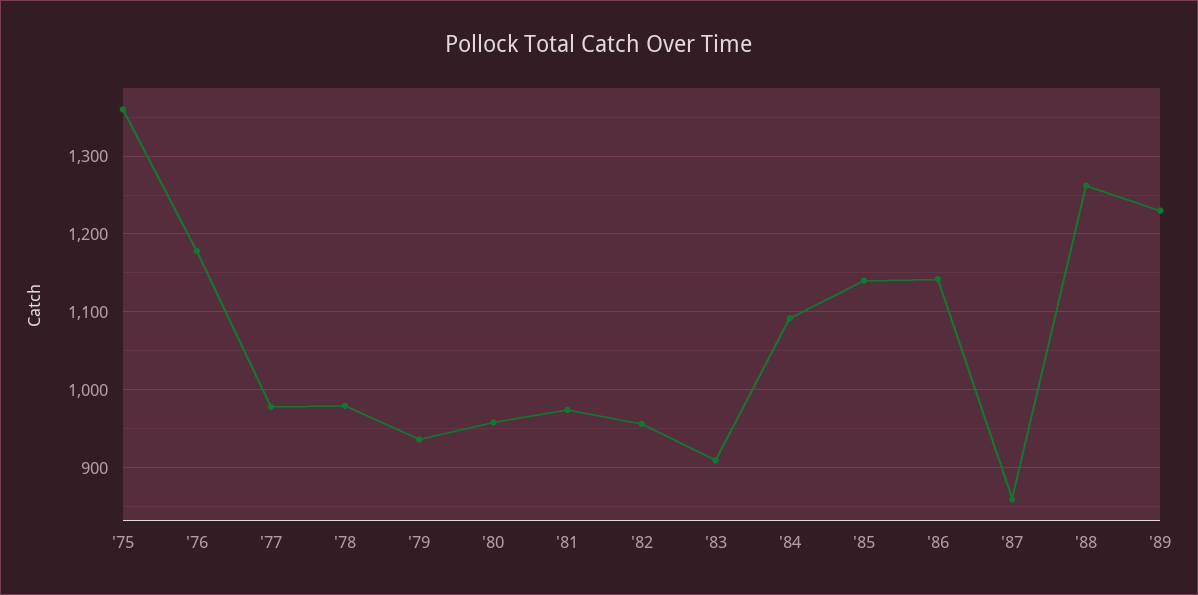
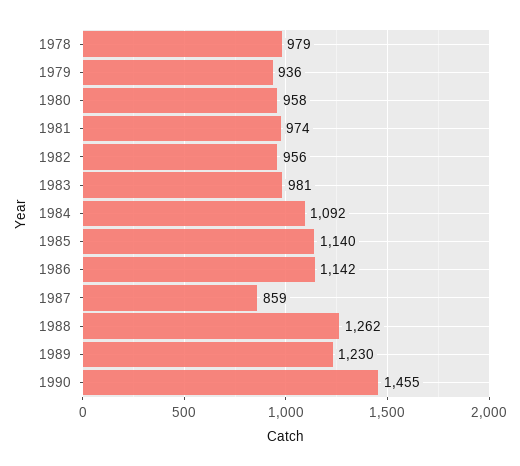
'75: 1360 -> none
'76: 1180 -> none
'77: 980 -> none
'83: 910 -> 981
1990: none -> 1455

